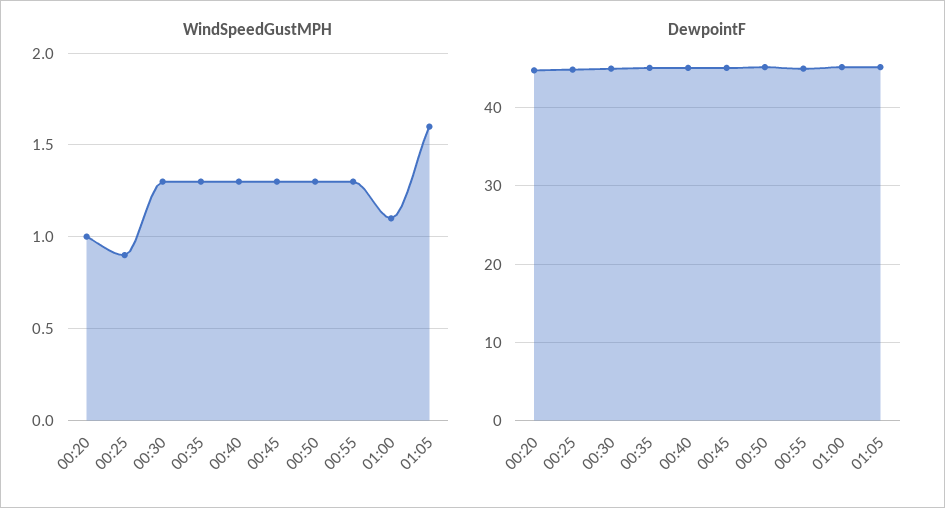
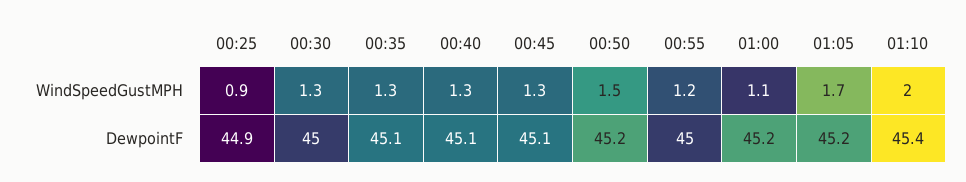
WindSpeedGustMPH, 00:20: 1 -> none
WindSpeedGustMPH, 00:50: 1.3 -> 1.5
WindSpeedGustMPH, 00:55: 1.3 -> 1.2
WindSpeedGustMPH, 01:05: 1.6 -> 1.7
DewpointF, 00:20: 45 -> none
WindSpeedGustMPH, 01:10: none -> 2
DewpointF, 01:10: none -> 45.4

